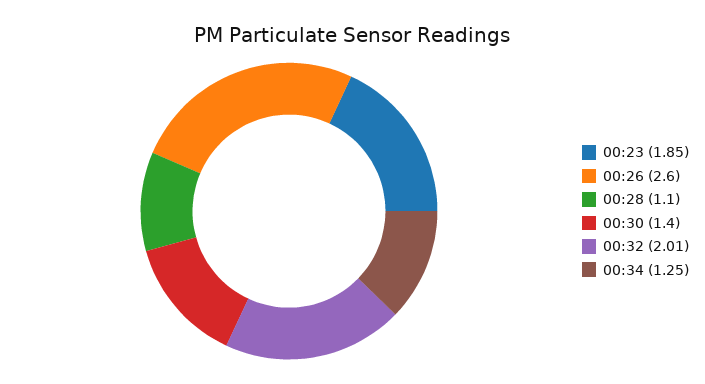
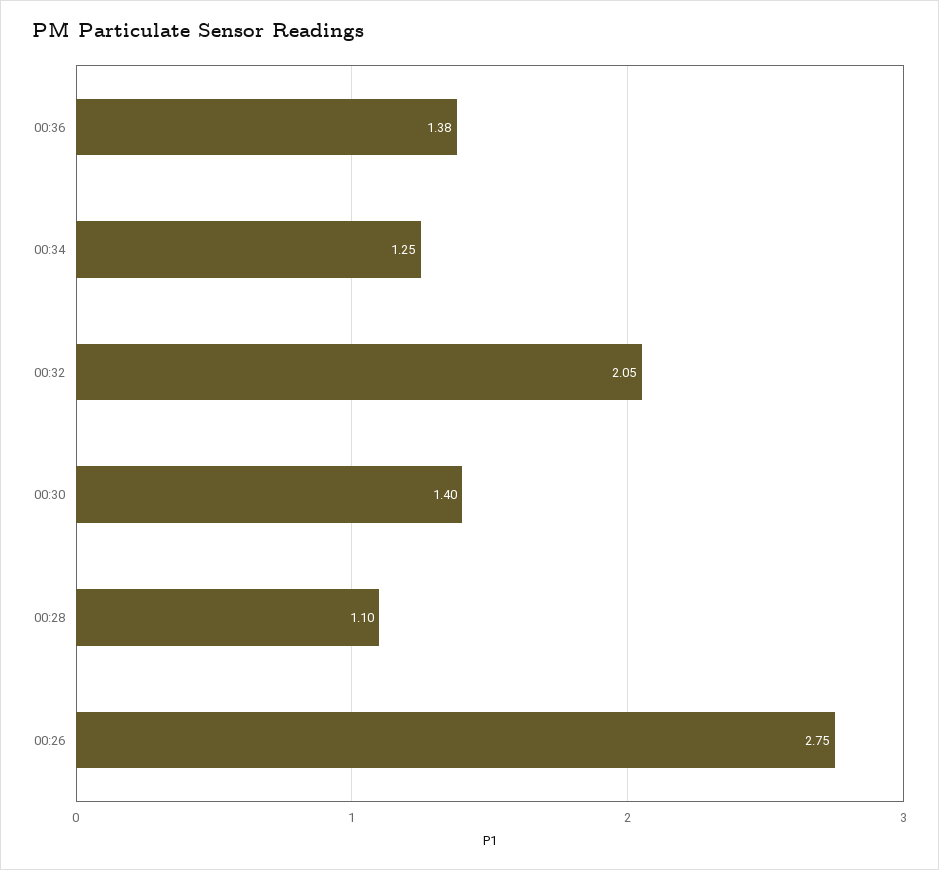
00:23: 1.85 -> none
00:26: 2.6 -> 2.75
00:32: 2.01 -> 2.05
00:36: none -> 1.38

